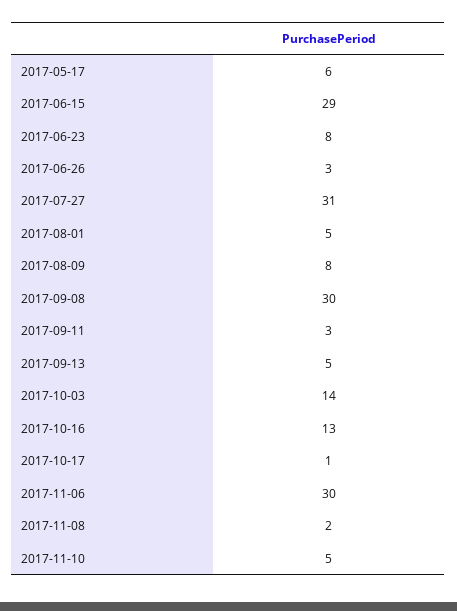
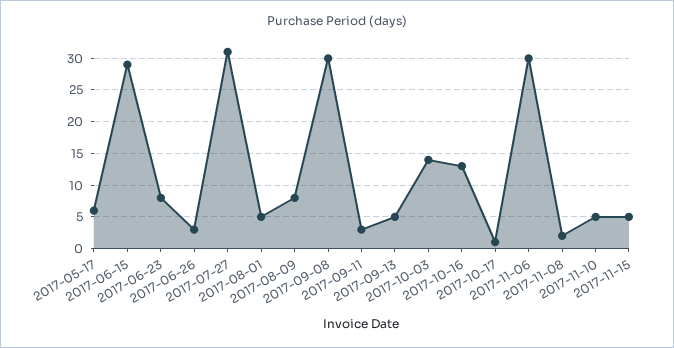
2017-11-15: none -> 5

